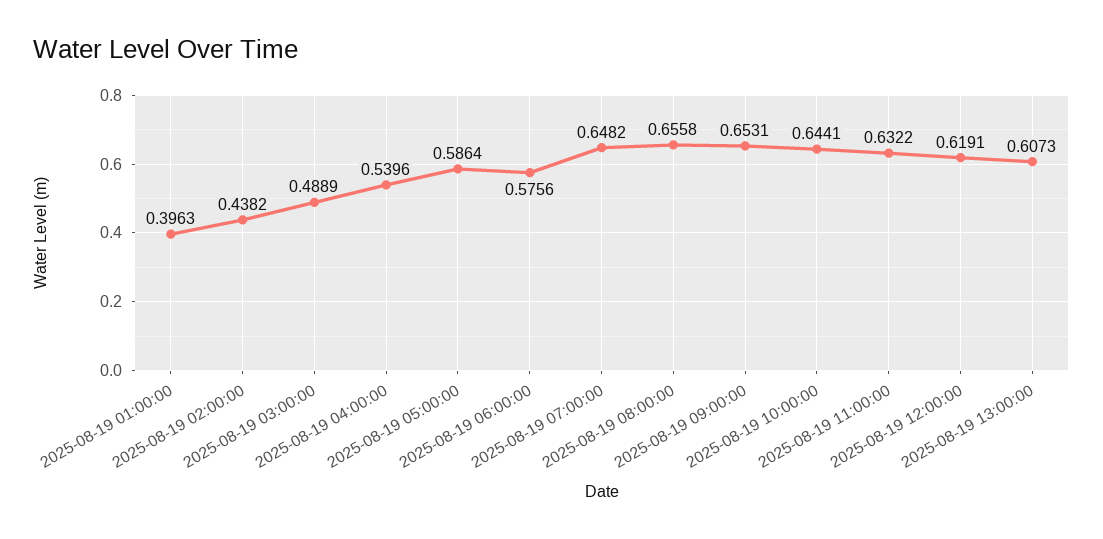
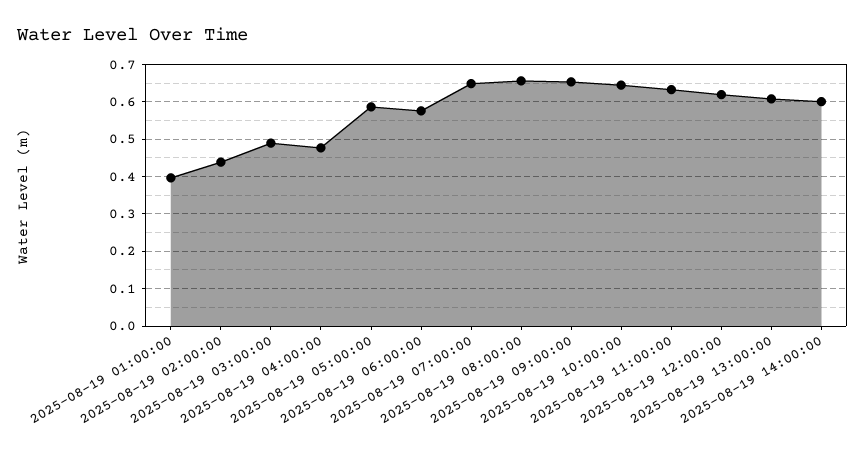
2025-08-19 04:00:00: 0.5396 -> 0.48
2025-08-19 14:00:00: none -> 0.6

